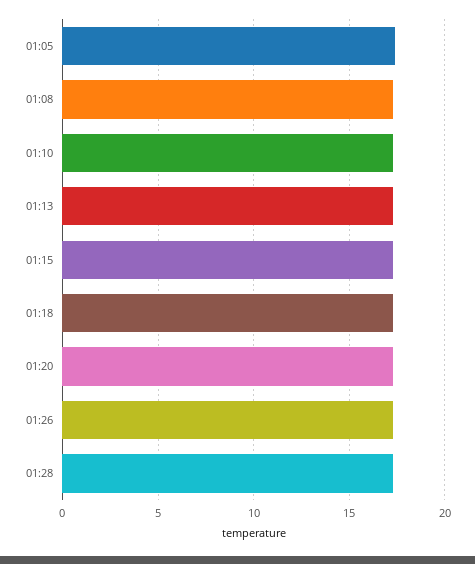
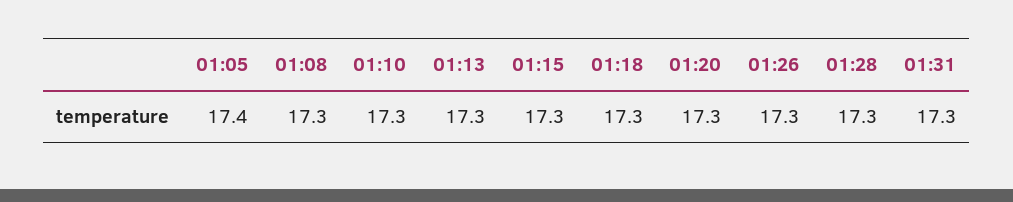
01:31: none -> 17.3

